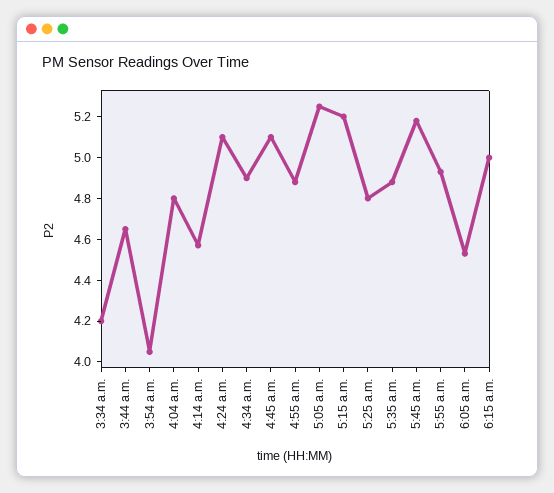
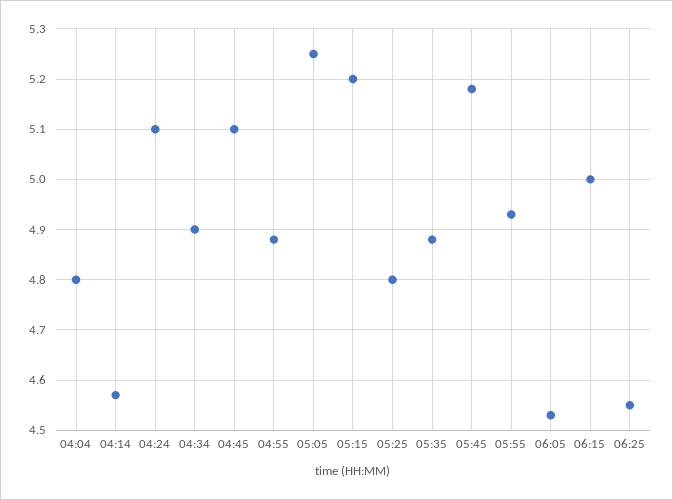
3:34 a.m.: 4.2 -> none
3:44 a.m.: 4.65 -> none
3:54 a.m.: 4.05 -> none
06:25: none -> 4.55

